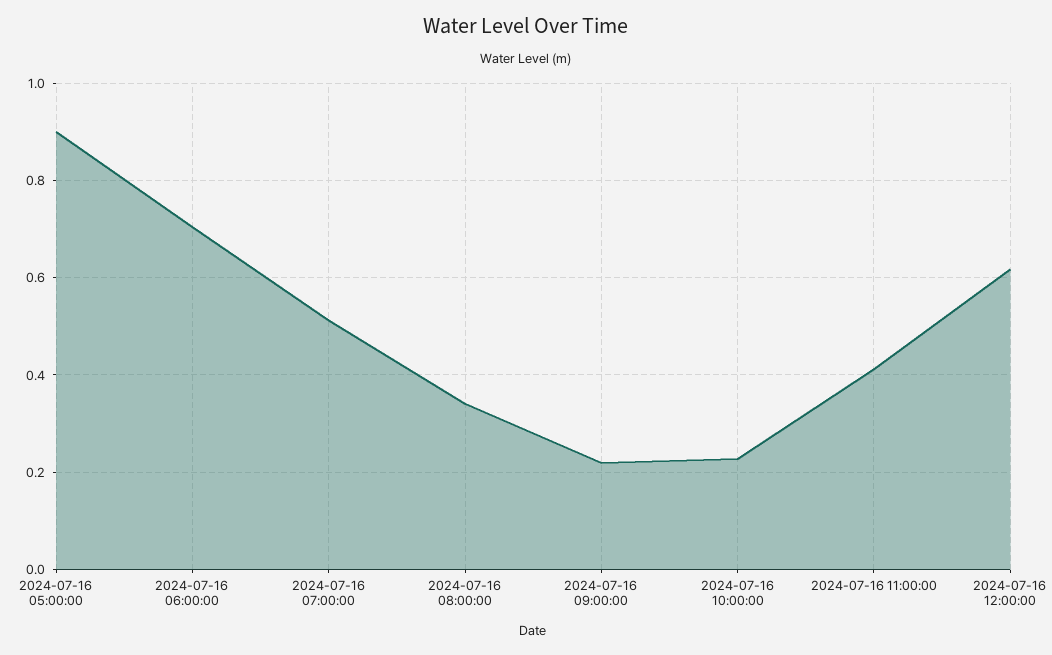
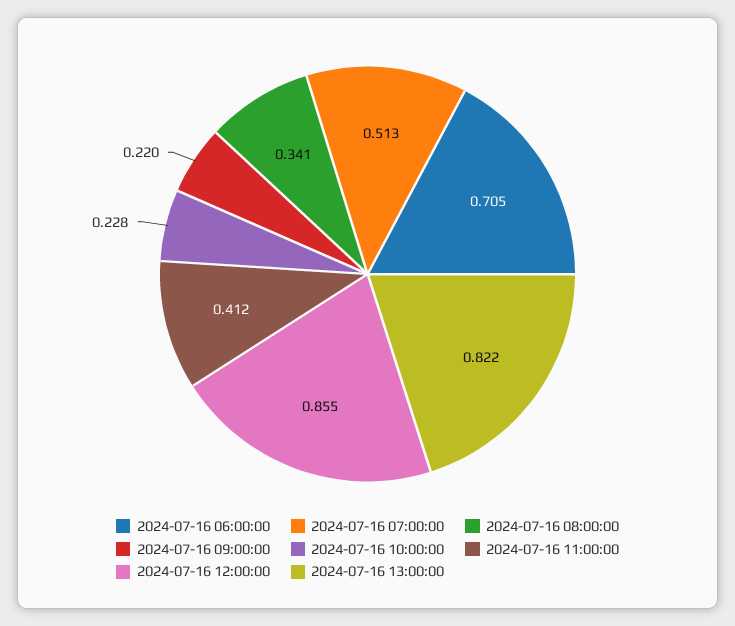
2024-07-16 05:00:00: 0.9 -> none
2024-07-16 12:00:00: 0.62 -> 0.855
2024-07-16 13:00:00: none -> 0.822

